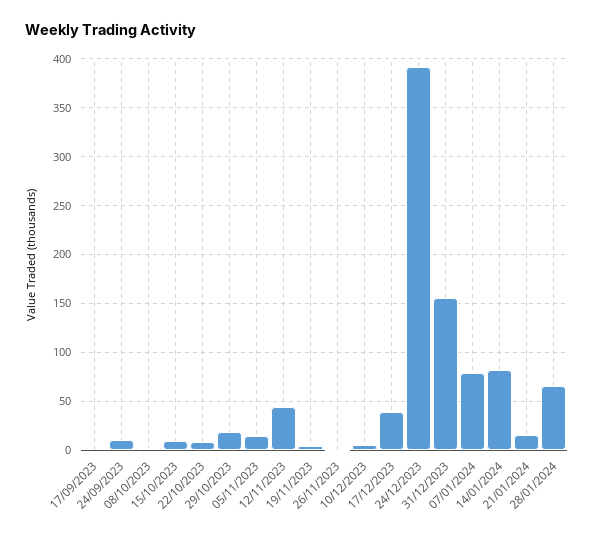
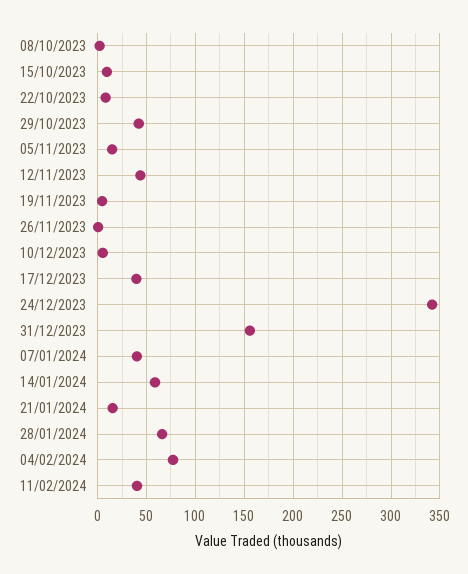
17/09/2023: 0 -> none
24/09/2023: 10 -> none
29/10/2023: 20 -> 40
24/12/2023: 390 -> 340
07/01/2024: 80 -> 40
14/01/2024: 80 -> 60
04/02/2024: none -> 80
11/02/2024: none -> 40

